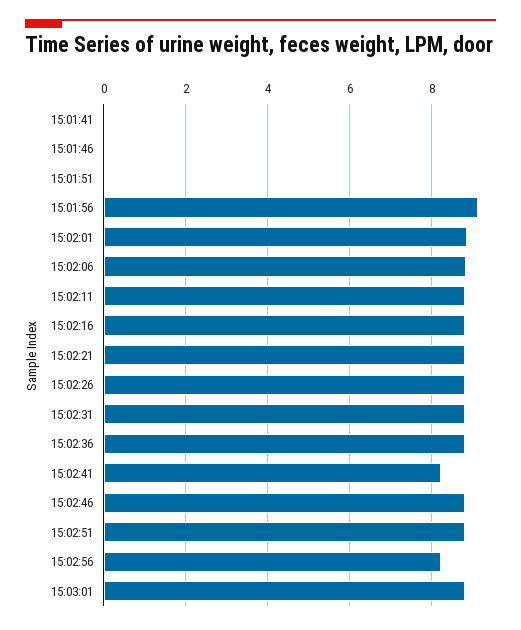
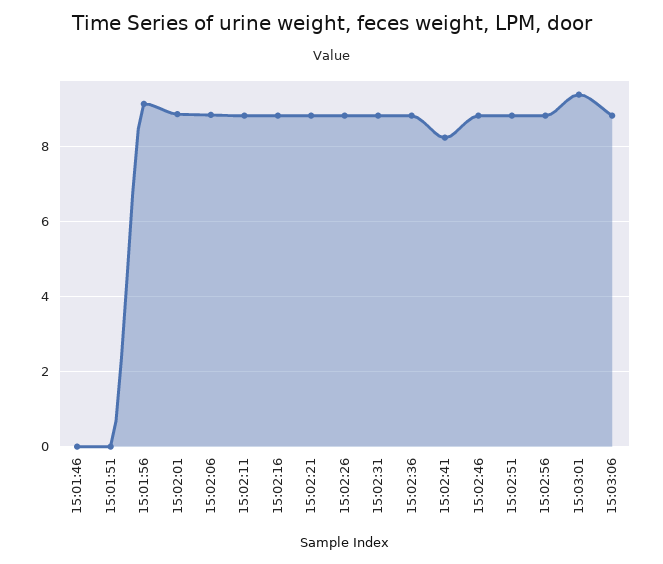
15:01:41: 0 -> none
15:02:56: 8.2 -> 8.8
15:03:01: 8.8 -> 9.4
15:03:06: none -> 8.8

